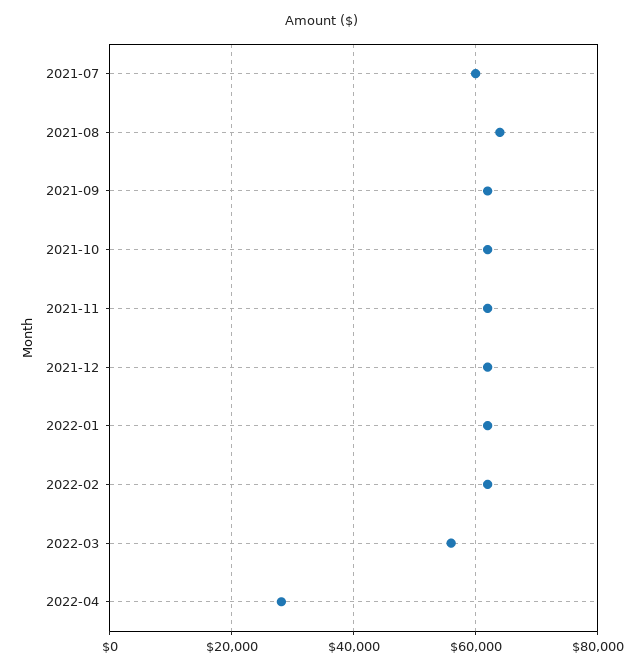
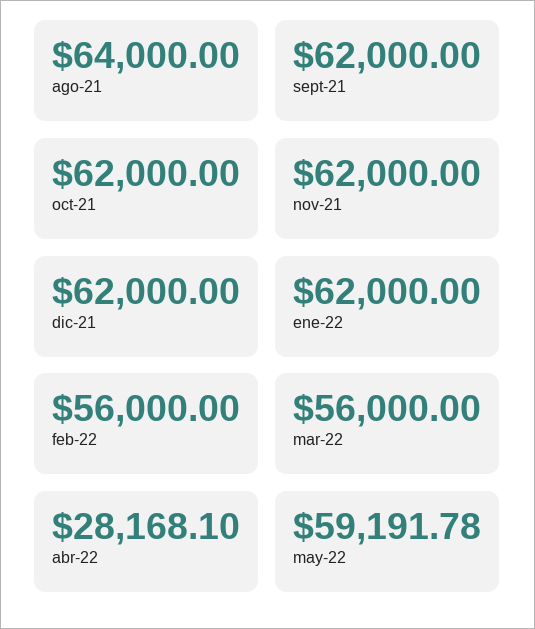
2021-07: 60000 -> none
2022-02: 62000 -> 56000
may-22: none -> 59191.78

